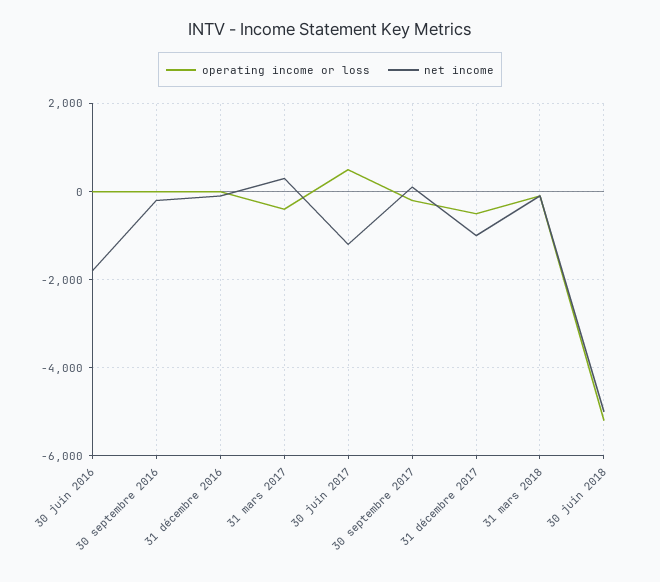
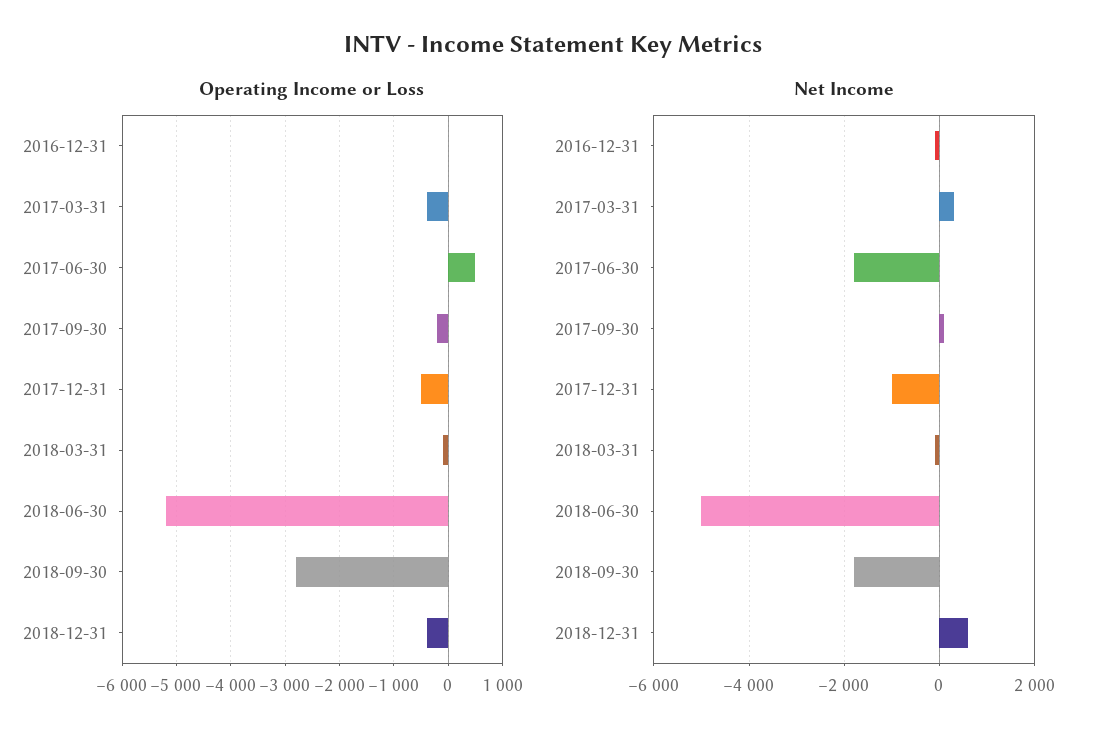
operating income or loss, 30 juin 2016: 0 -> none
net income, 30 juin 2016: -1800 -> none
operating income or loss, 30 septembre 2016: 0 -> none
net income, 30 septembre 2016: -200 -> none
net income, 30 juin 2017: -1200 -> -1800
operating income or loss, 2018-09-30: none -> -2800
operating income or loss, 2018-12-31: none -> -400
net income, 2018-09-30: none -> -1800
net income, 2018-12-31: none -> 600

